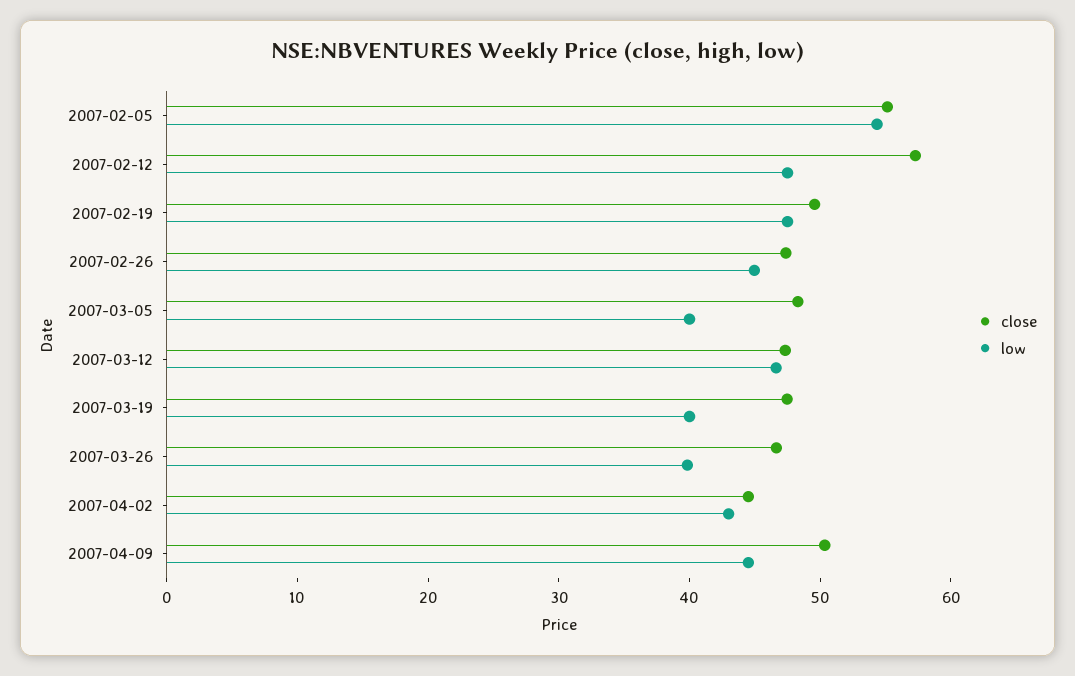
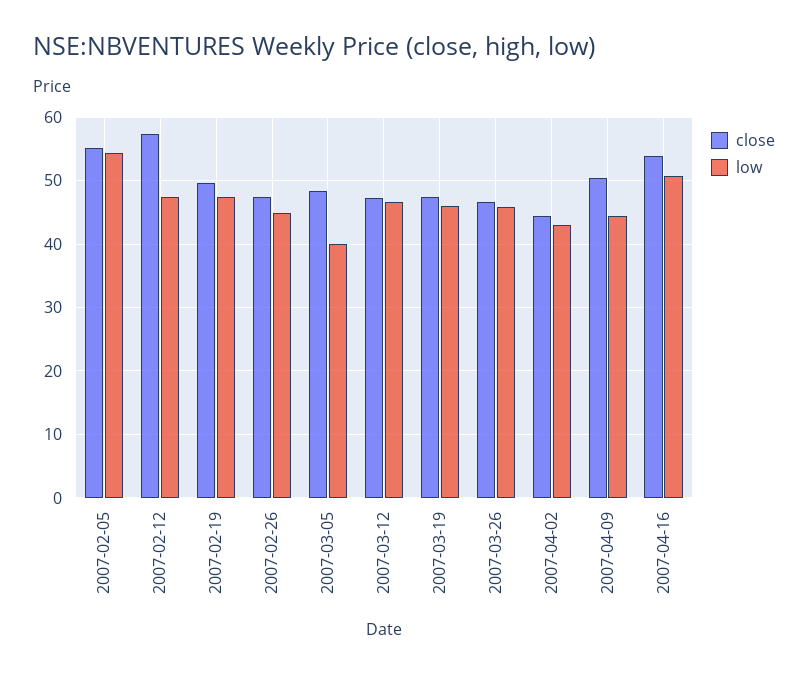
low, 2007-03-19: 40 -> 46
low, 2007-03-26: 40 -> 46
close, 2007-04-16: none -> 54
low, 2007-04-16: none -> 51

